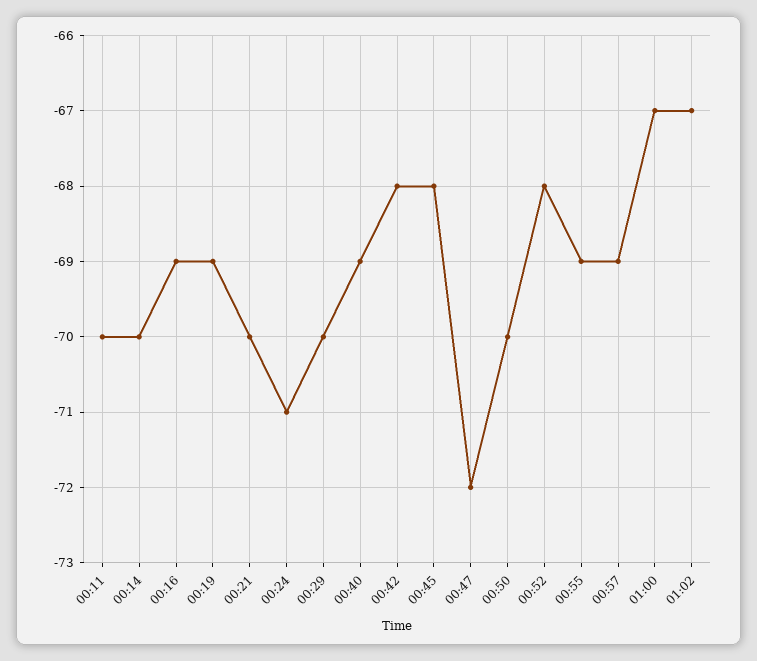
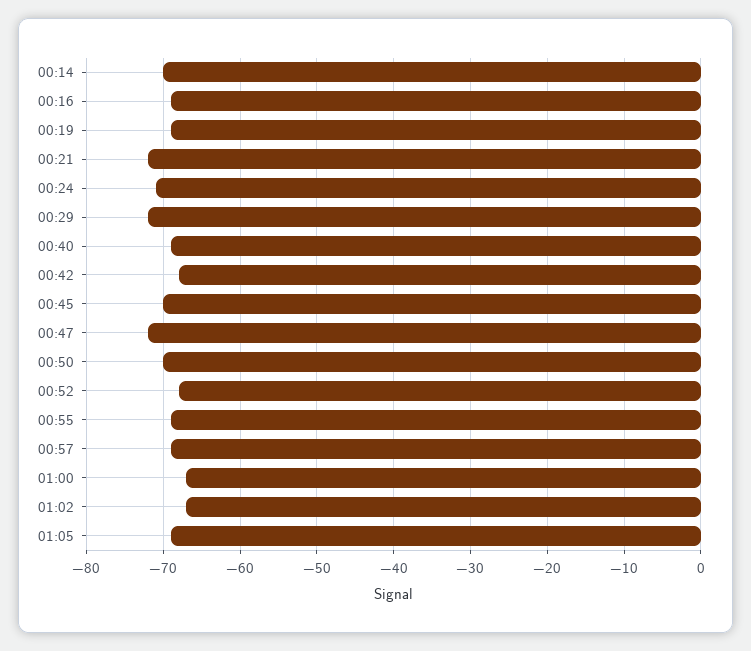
00:11: -70 -> none
00:21: -70 -> -72
00:29: -70 -> -72
00:45: -68 -> -70
01:05: none -> -69

